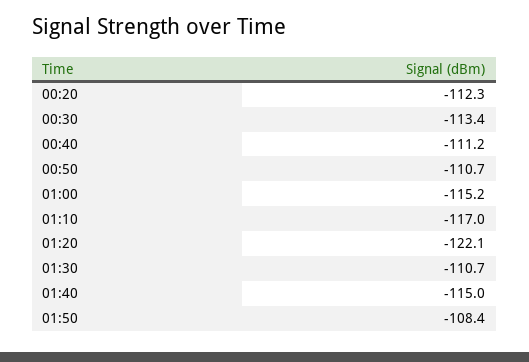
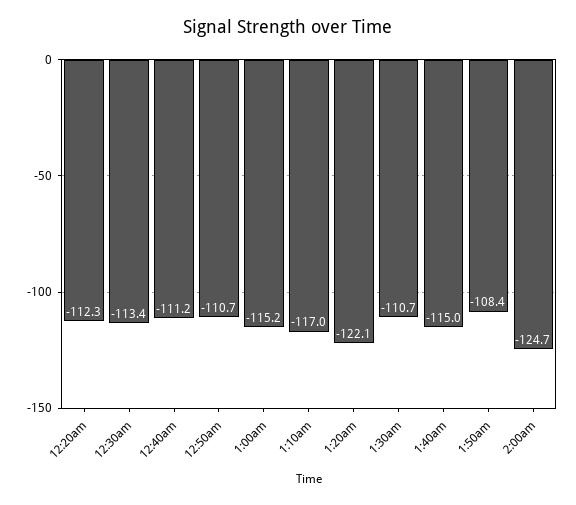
2:00am: none -> -124.7

